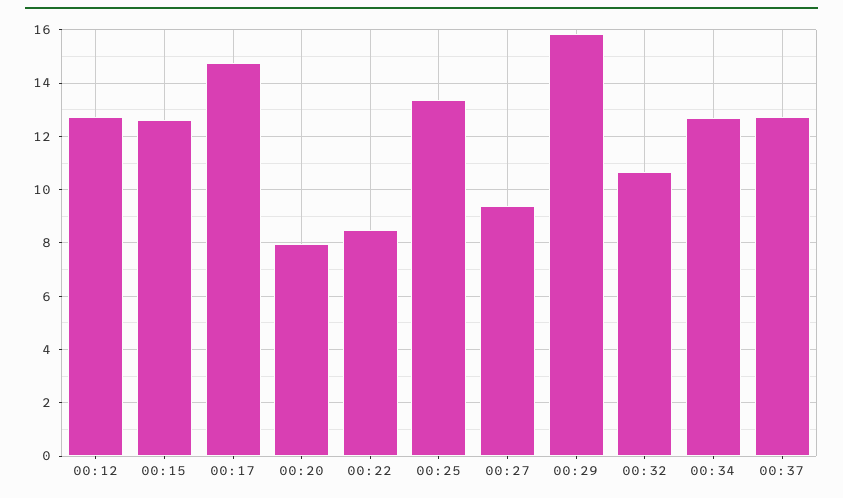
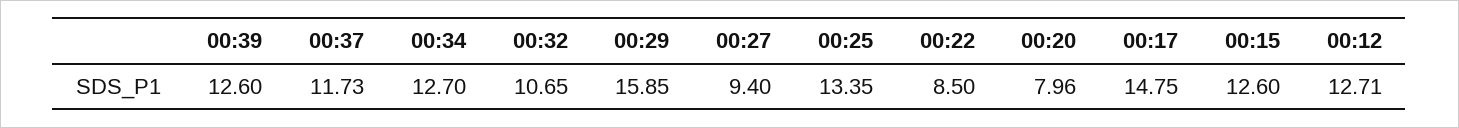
00:37: 12.75 -> 11.73
00:39: none -> 12.6

